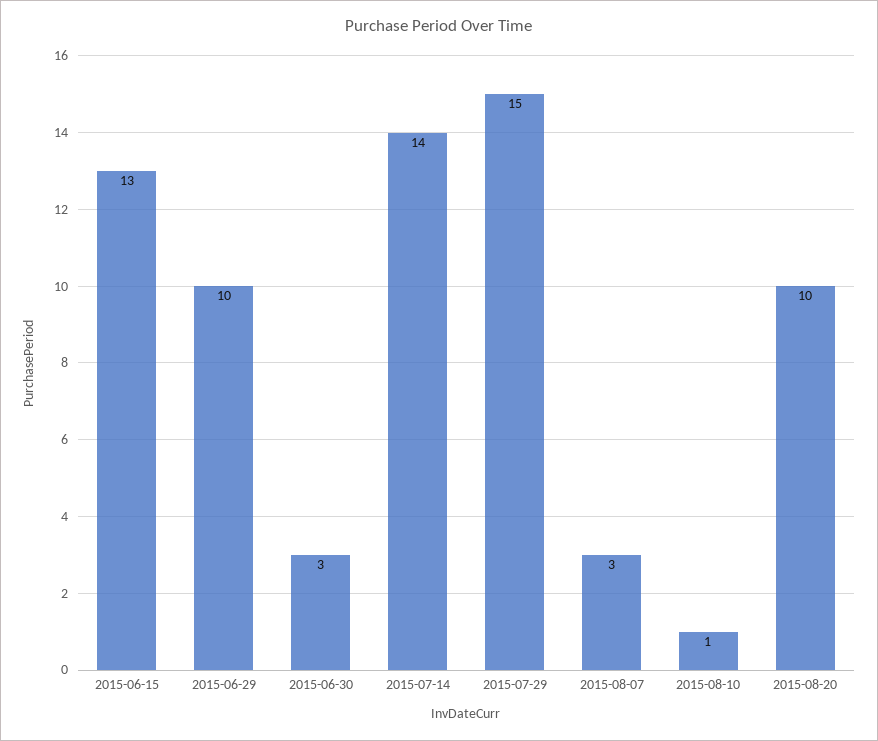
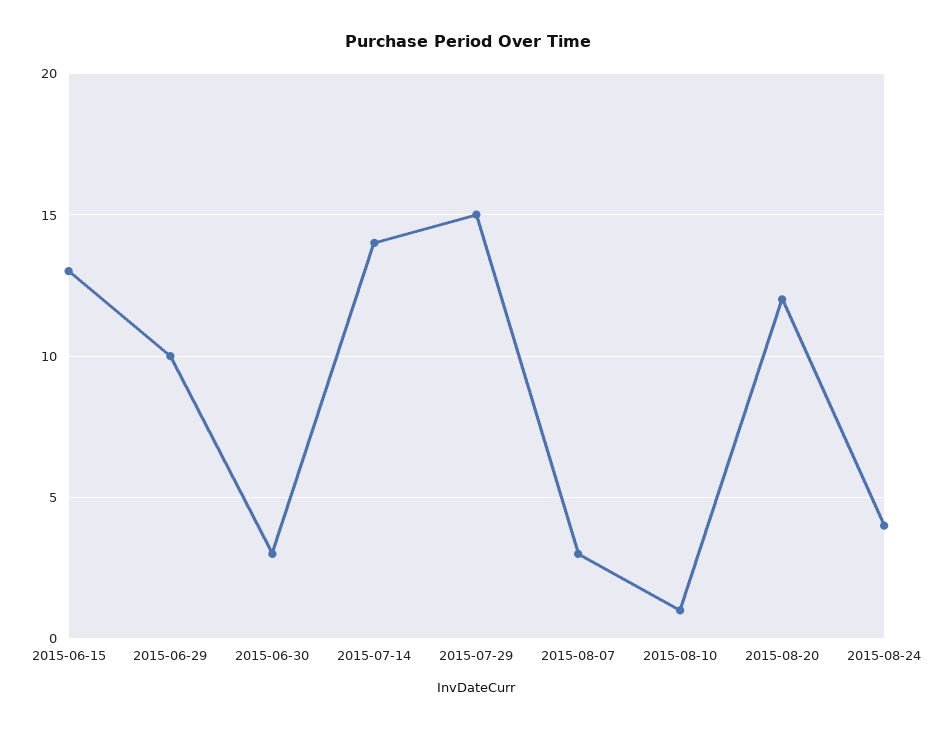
2015-08-20: 10 -> 12
2015-08-24: none -> 4

